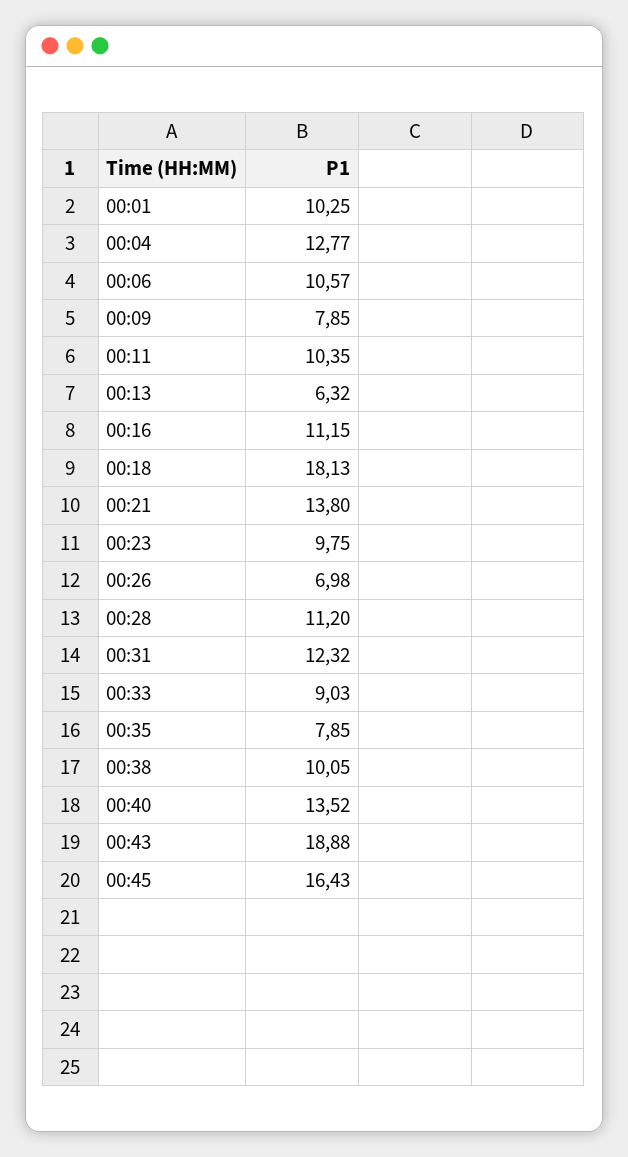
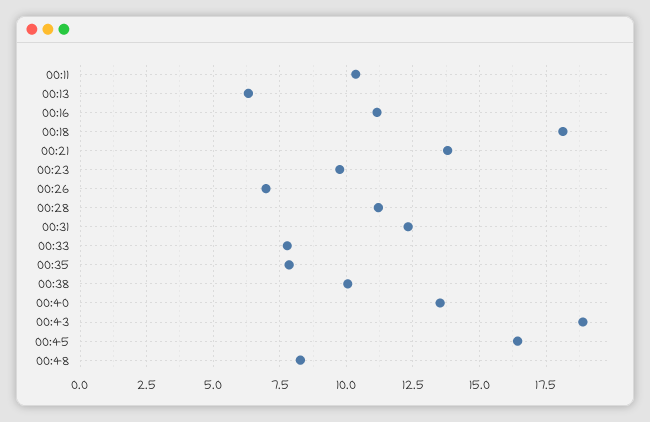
00:01: 10.25 -> none
00:04: 12.77 -> none
00:06: 10.57 -> none
00:09: 7.85 -> none
00:33: 9.03 -> 7.75
00:48: none -> 8.25

